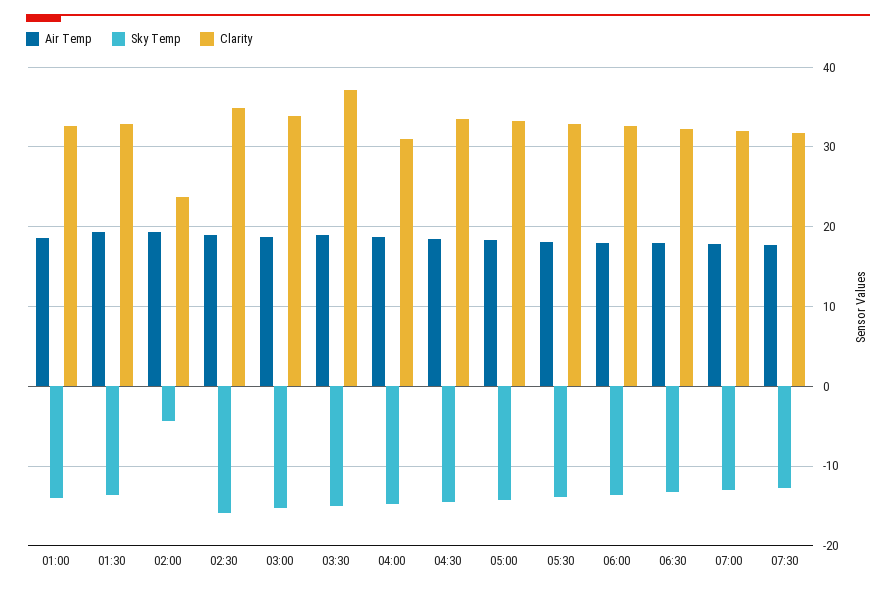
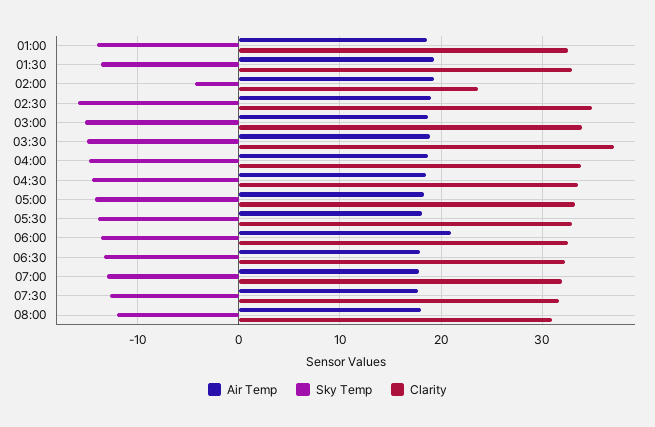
Clarity, 04:00: 31 -> 34
Air Temp, 06:00: 18 -> 21
Air Temp, 08:00: none -> 18
Sky Temp, 08:00: none -> -12
Clarity, 08:00: none -> 31

